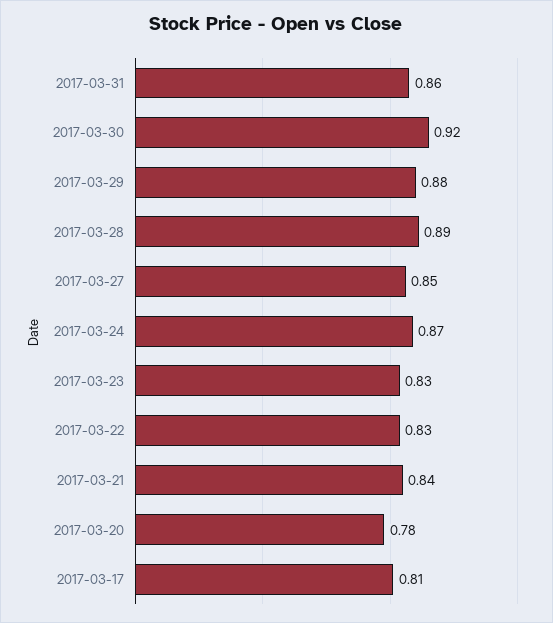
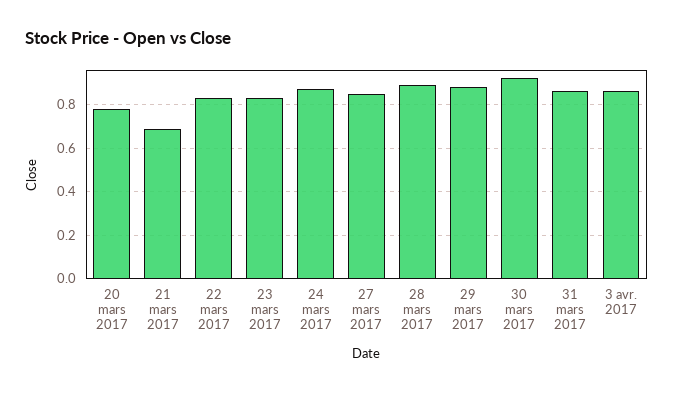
2017-03-21: 0.84 -> 0.7
2017-03-17: 0.81 -> none
3 avr. 2017: none -> 0.85

